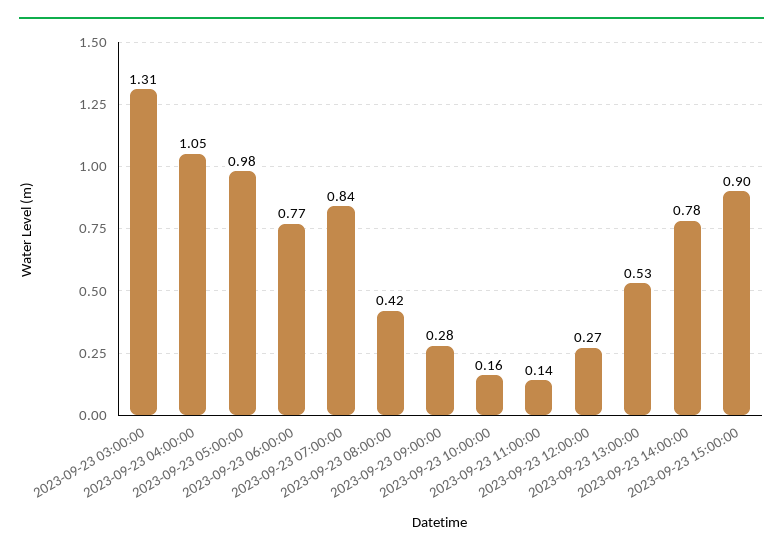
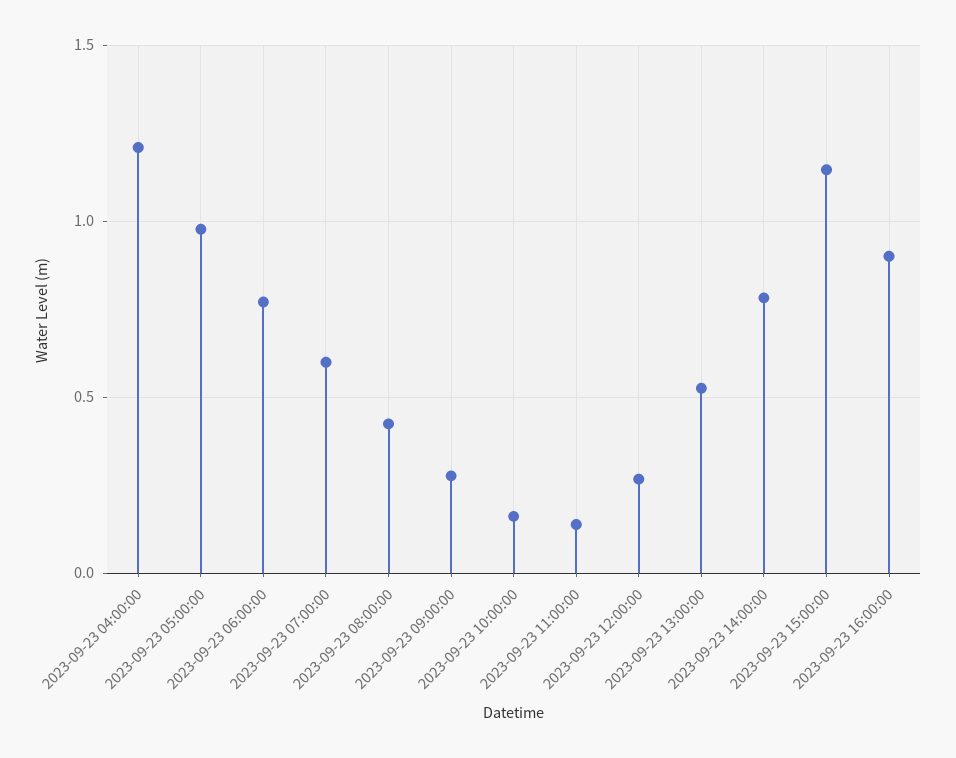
2023-09-23 03:00:00: 1.31 -> none
2023-09-23 04:00:00: 1.05 -> 1.2
2023-09-23 07:00:00: 0.84 -> 0.6
2023-09-23 15:00:00: 0.9 -> 1.15
2023-09-23 16:00:00: none -> 0.9

